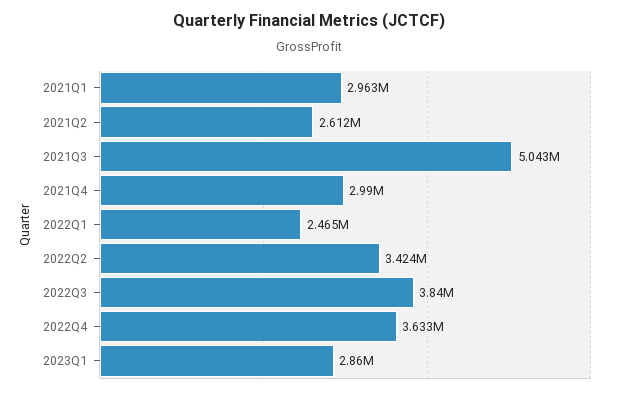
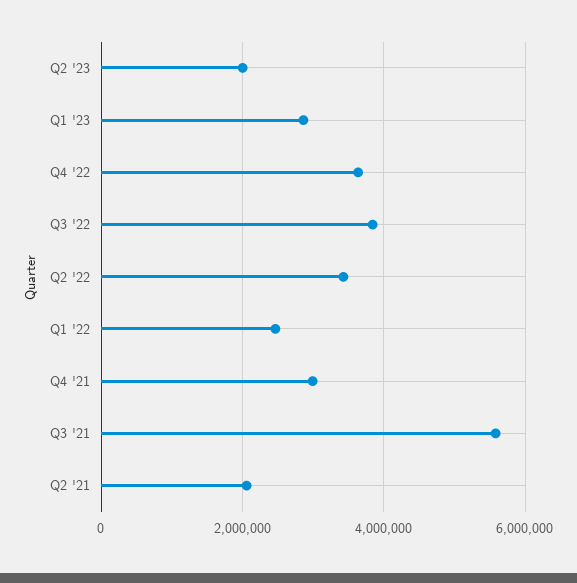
2021Q1: 2963000 -> none
2021Q2: 2612000 -> 2000000
2021Q3: 5043000 -> 5600000
Q2 '23: none -> 2000000

